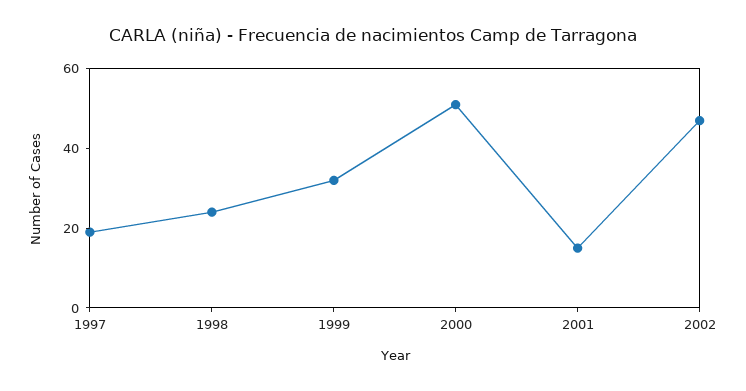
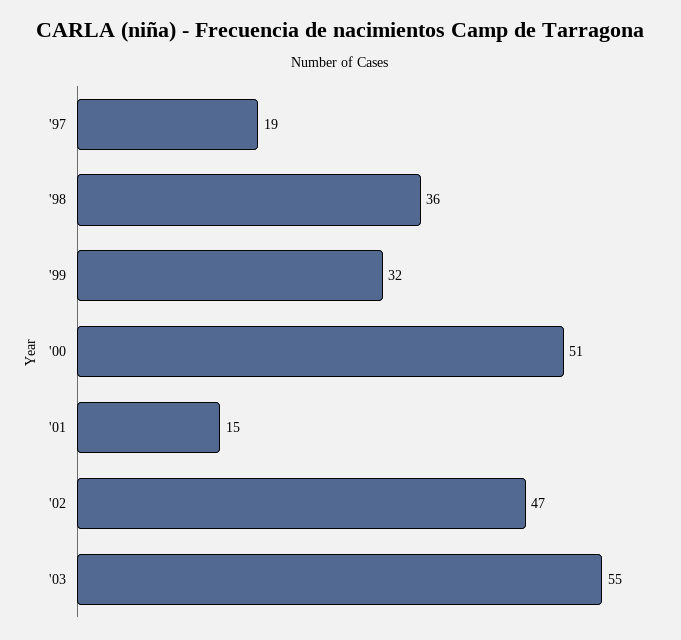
1998: 25 -> 36
'03: none -> 55

